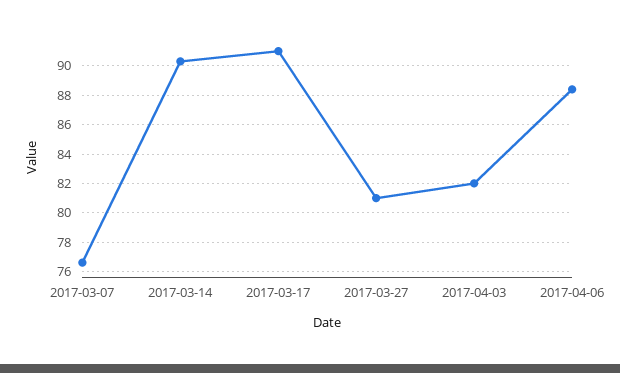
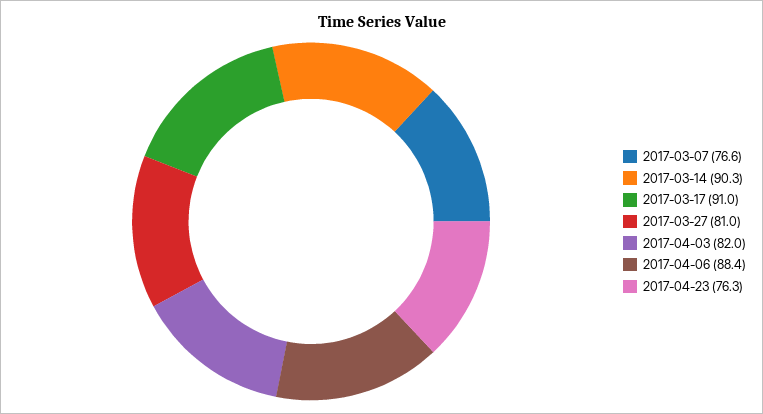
2017-04-23: none -> 76.3

